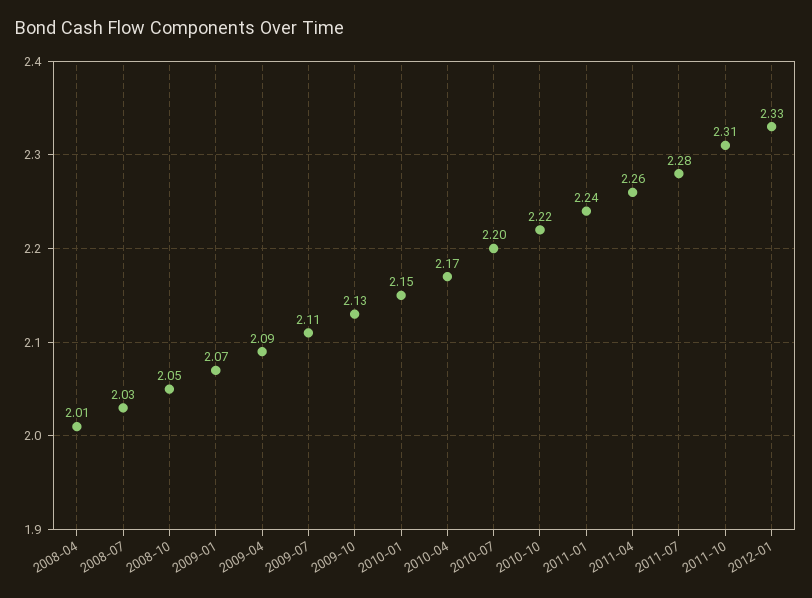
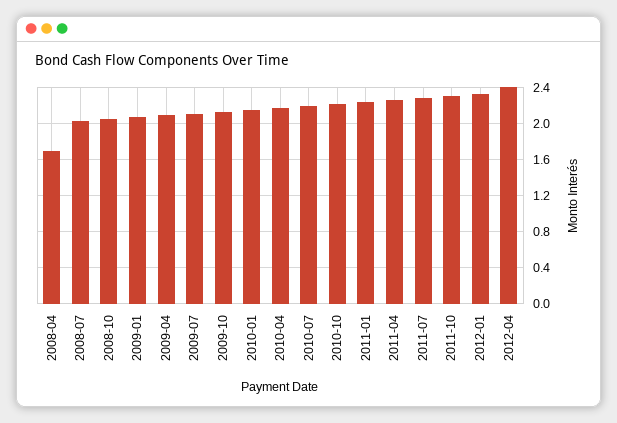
2008-04: 2.01 -> 1.7
2012-04: none -> 2.4

